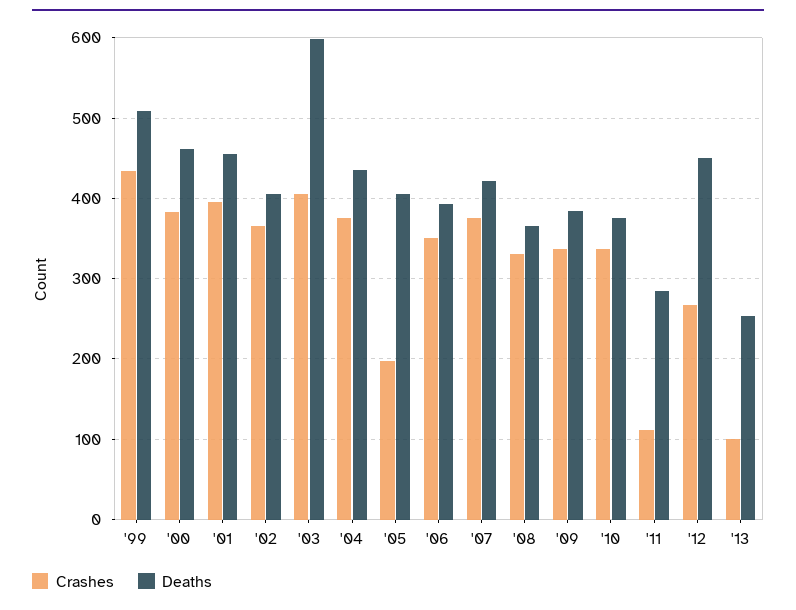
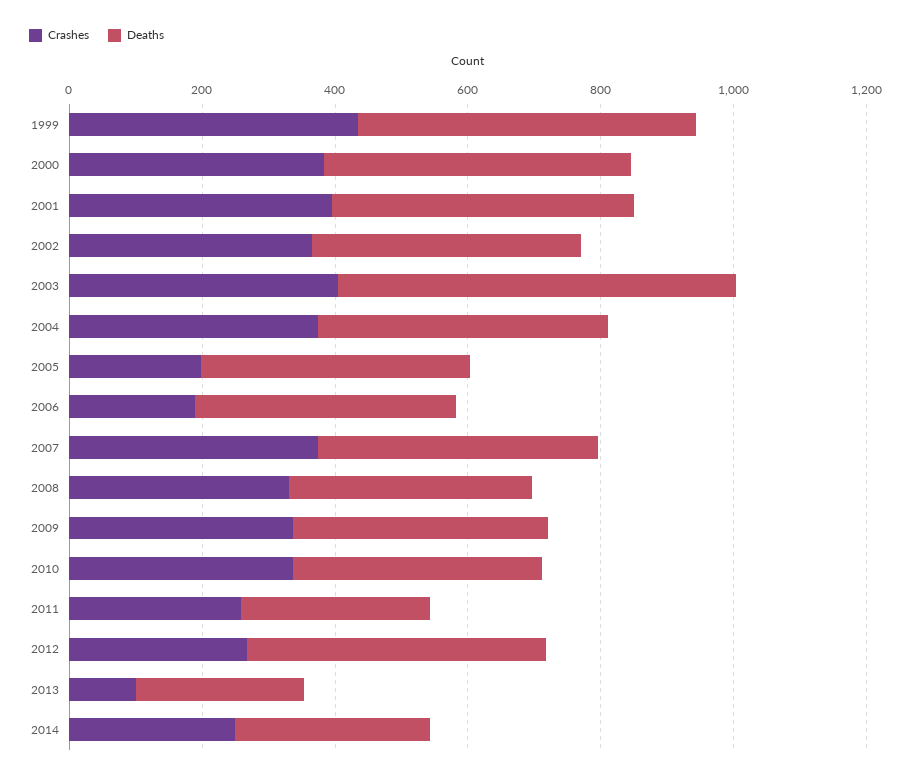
Crashes, '06: 350 -> 200
Crashes, '11: 110 -> 250
Crashes, 2014: none -> 250
Deaths, 2014: none -> 300

